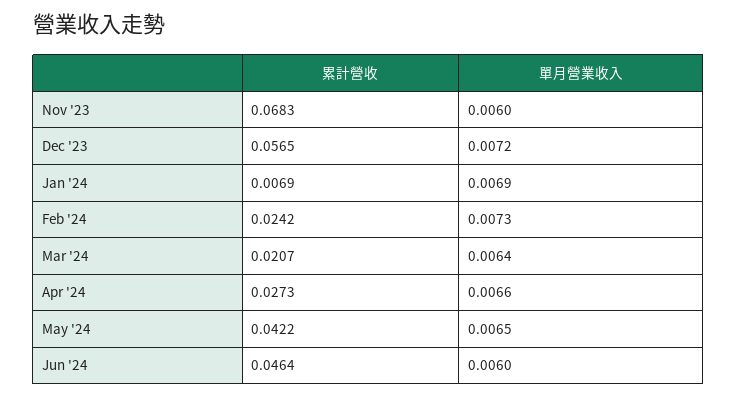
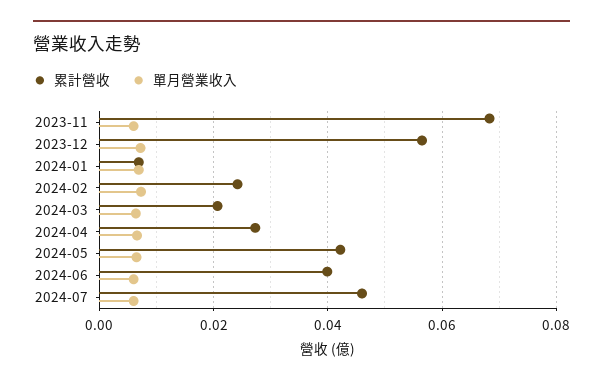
累計營收, Jun '24: 0.0464 -> 0.04
累計營收, 2024-07: none -> 0.046
單月營業收入, 2024-07: none -> 0.006

